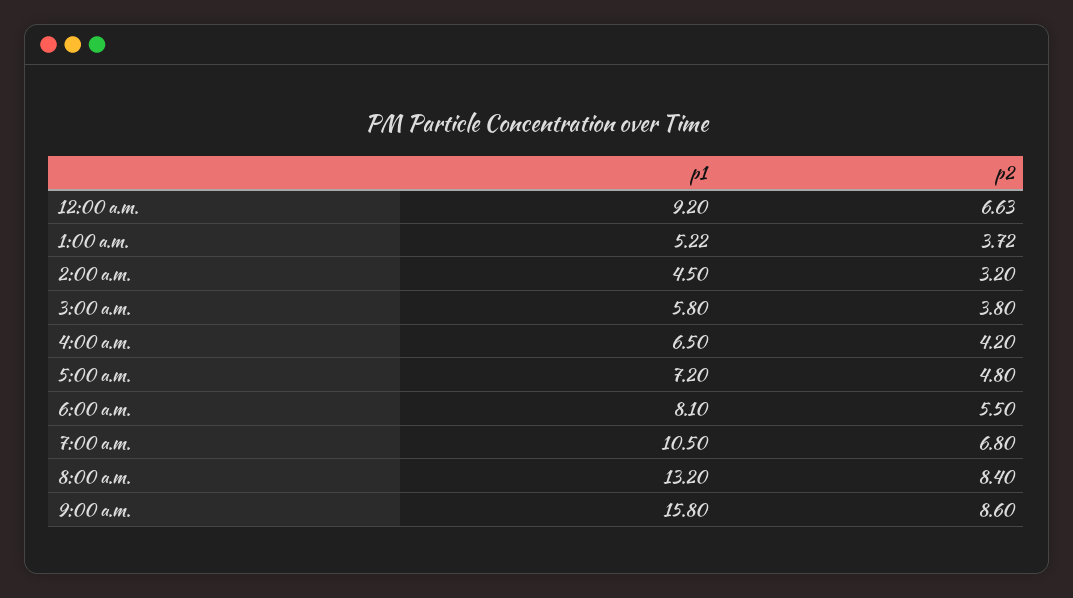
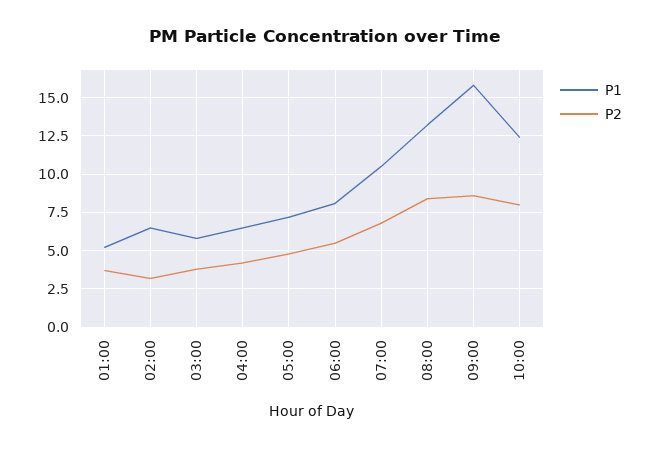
p1, 12:00 a.m.: 9.2 -> none
p2, 12:00 a.m.: 6.63 -> none
p1, 2:00 a.m.: 4.5 -> 6.5
p1, 10:00: none -> 12.5
p2, 10:00: none -> 8

